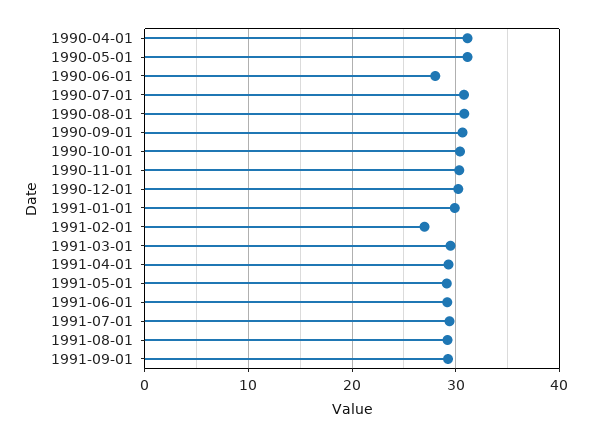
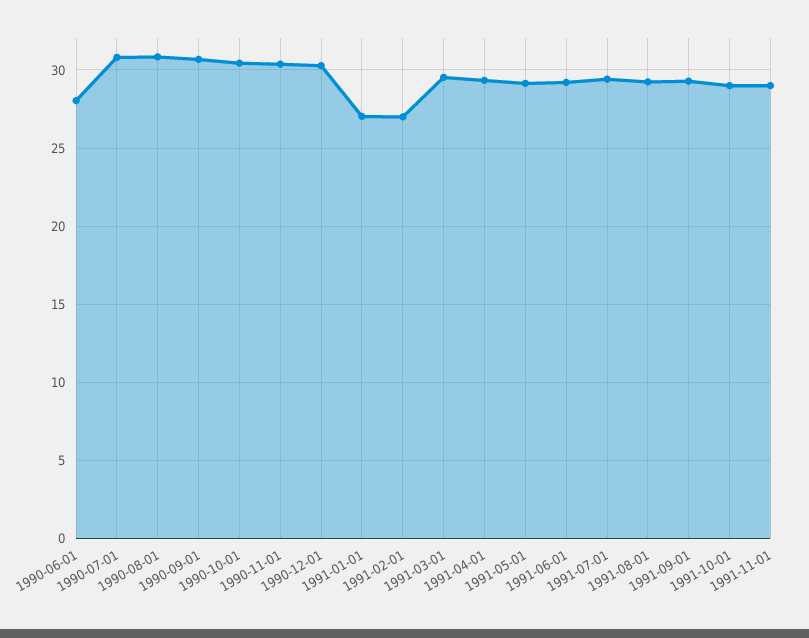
1990-04-01: 31 -> none
1990-05-01: 31 -> none
1991-01-01: 30 -> 27
1991-10-01: none -> 29
1991-11-01: none -> 29

